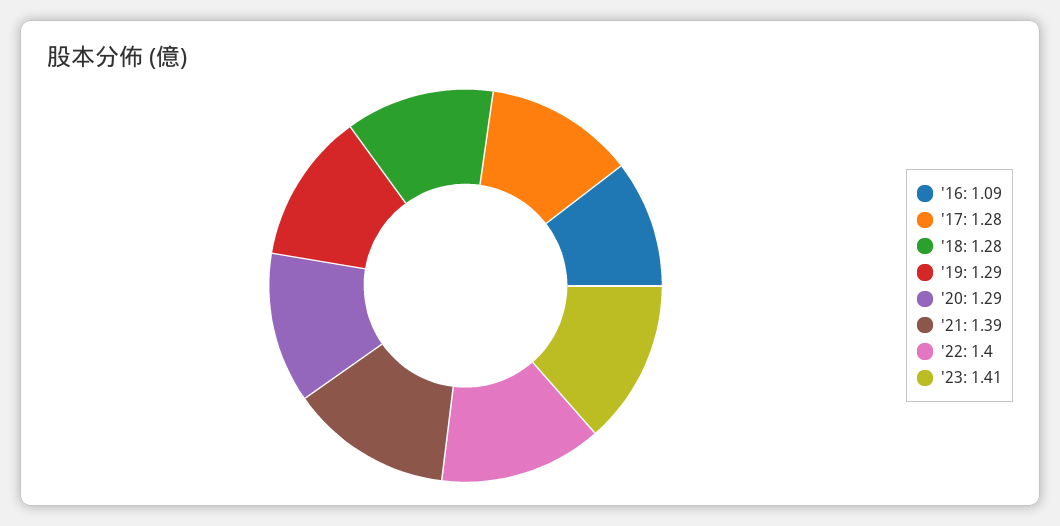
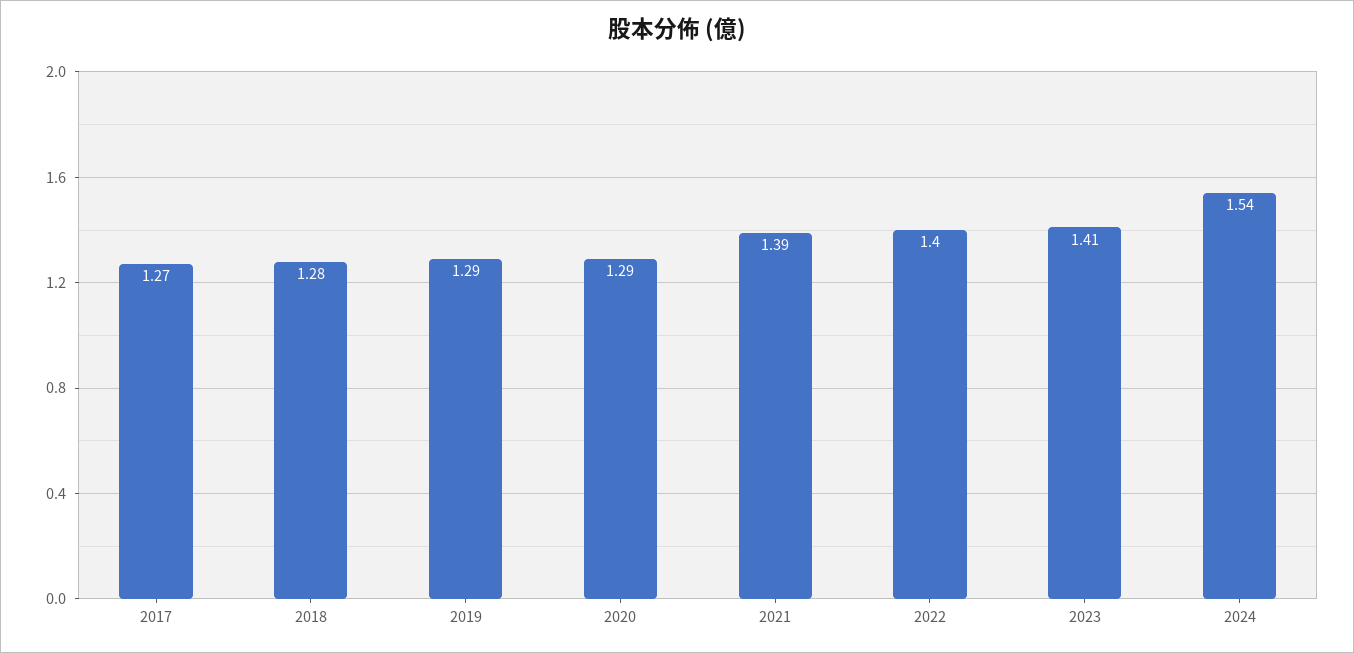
'16: 1.09 -> none
'17: 1.28 -> 1.27
2024: none -> 1.54

